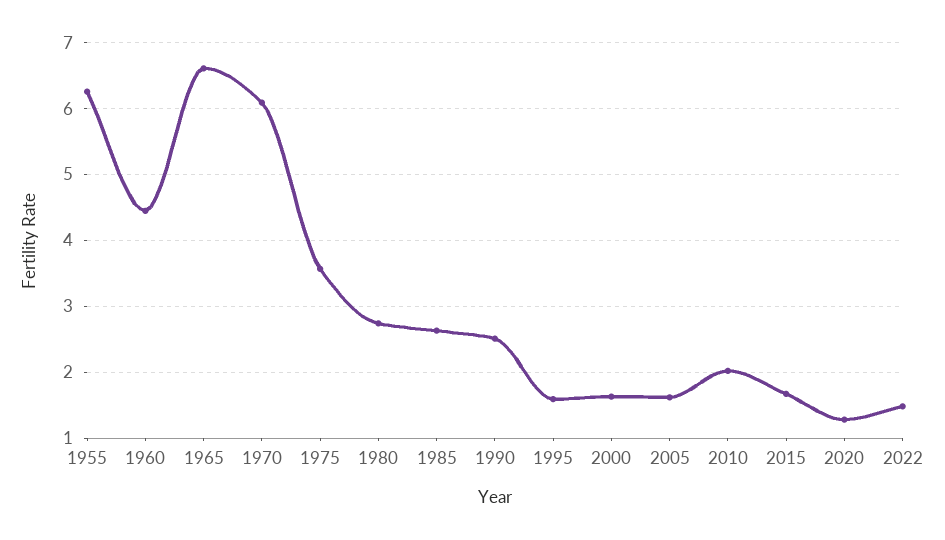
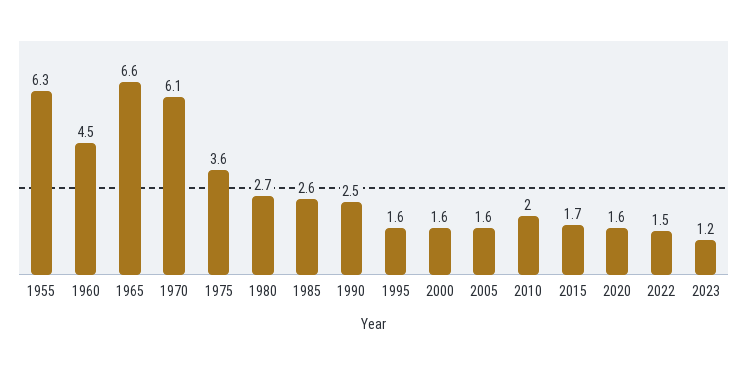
2020: 1.3 -> 1.6
2023: none -> 1.2

